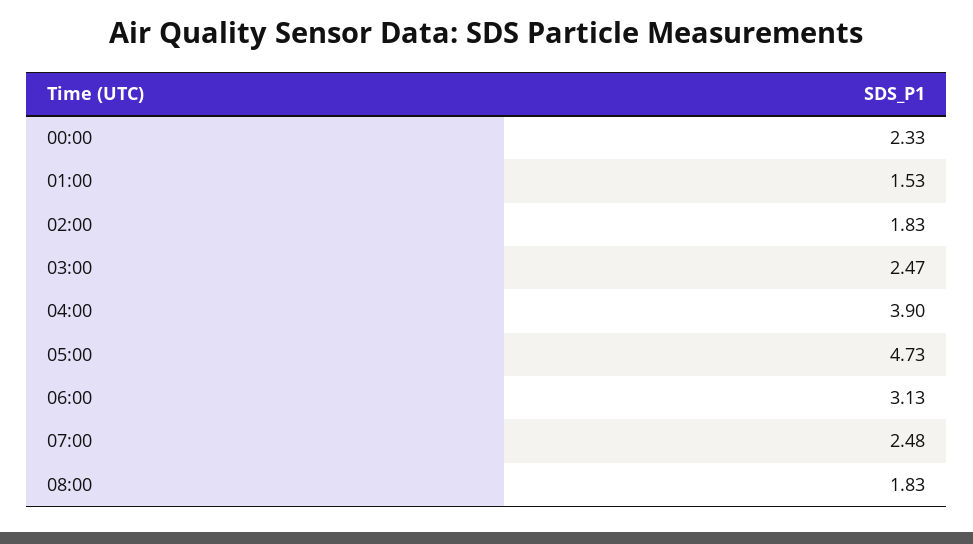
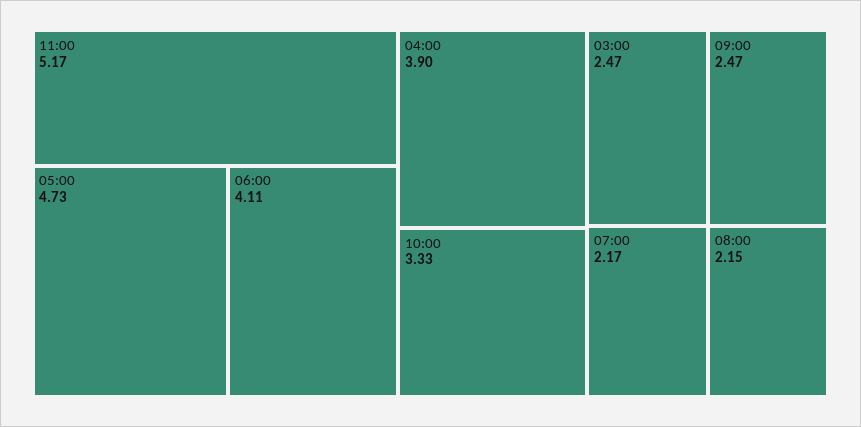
00:00: 2.33 -> none
01:00: 1.53 -> none
02:00: 1.83 -> none
06:00: 3.13 -> 4.11
07:00: 2.48 -> 2.17
08:00: 1.83 -> 2.15
11:00: none -> 5.17
10:00: none -> 3.33
09:00: none -> 2.47

